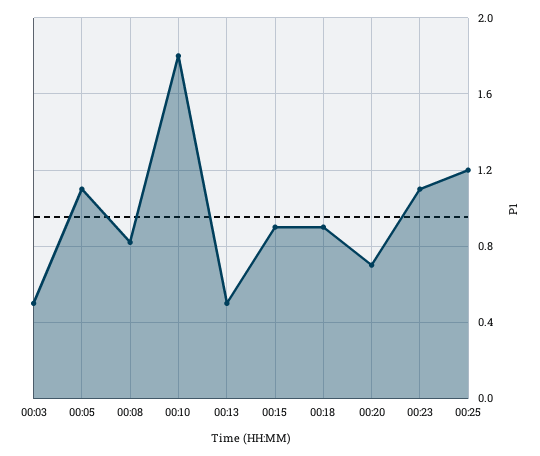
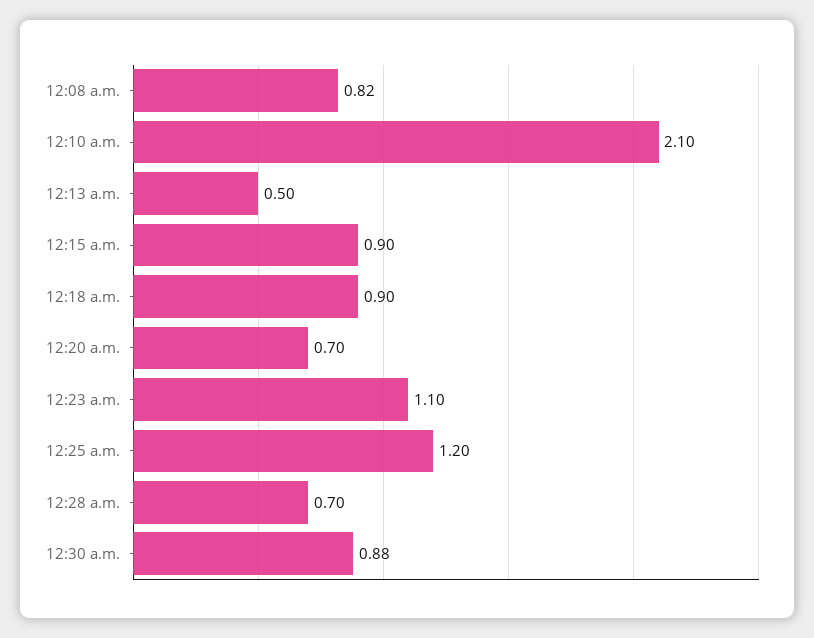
00:03: 0.5 -> none
00:05: 1.1 -> none
00:10: 1.8 -> 2.1
12:28 a.m.: none -> 0.7
12:30 a.m.: none -> 0.88

